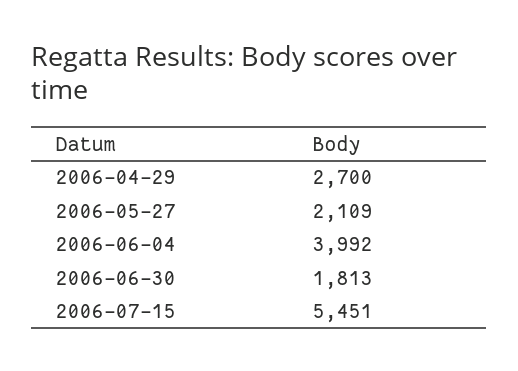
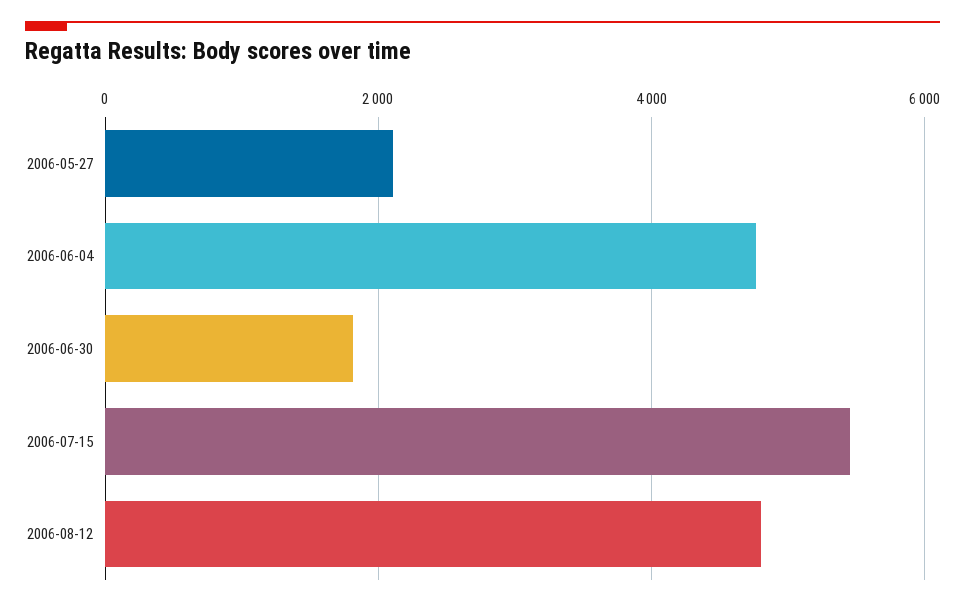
2006-04-29: 2700 -> none
2006-06-04: 3992 -> 4800
2006-08-12: none -> 4800

